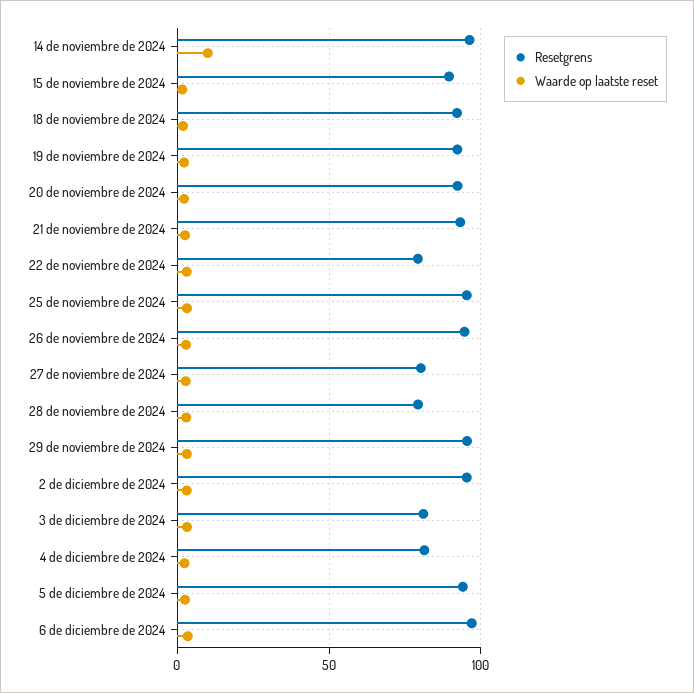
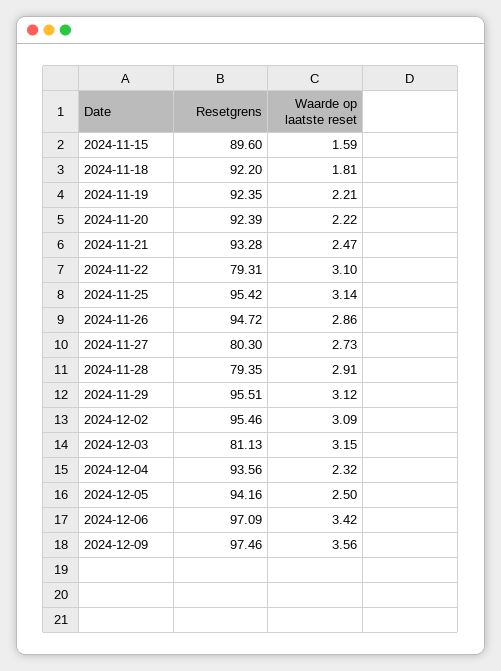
Resetgrens, 14 de noviembre de 2024: 95 -> none
Waarde op laatste reset, 14 de noviembre de 2024: 10 -> none
Resetgrens, 4 de diciembre de 2024: 80 -> 93.56
Resetgrens, 2024-12-09: none -> 97.46
Waarde op laatste reset, 2024-12-09: none -> 3.56

